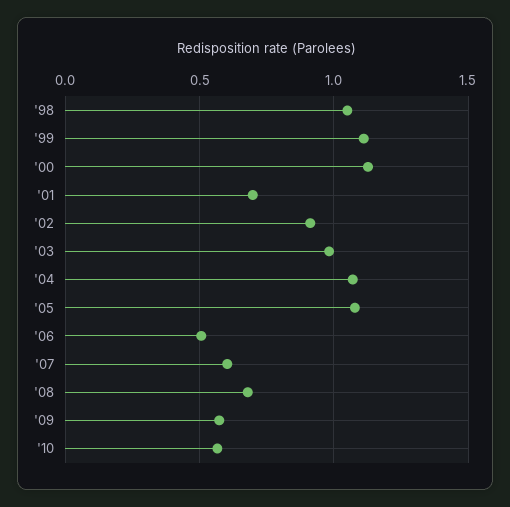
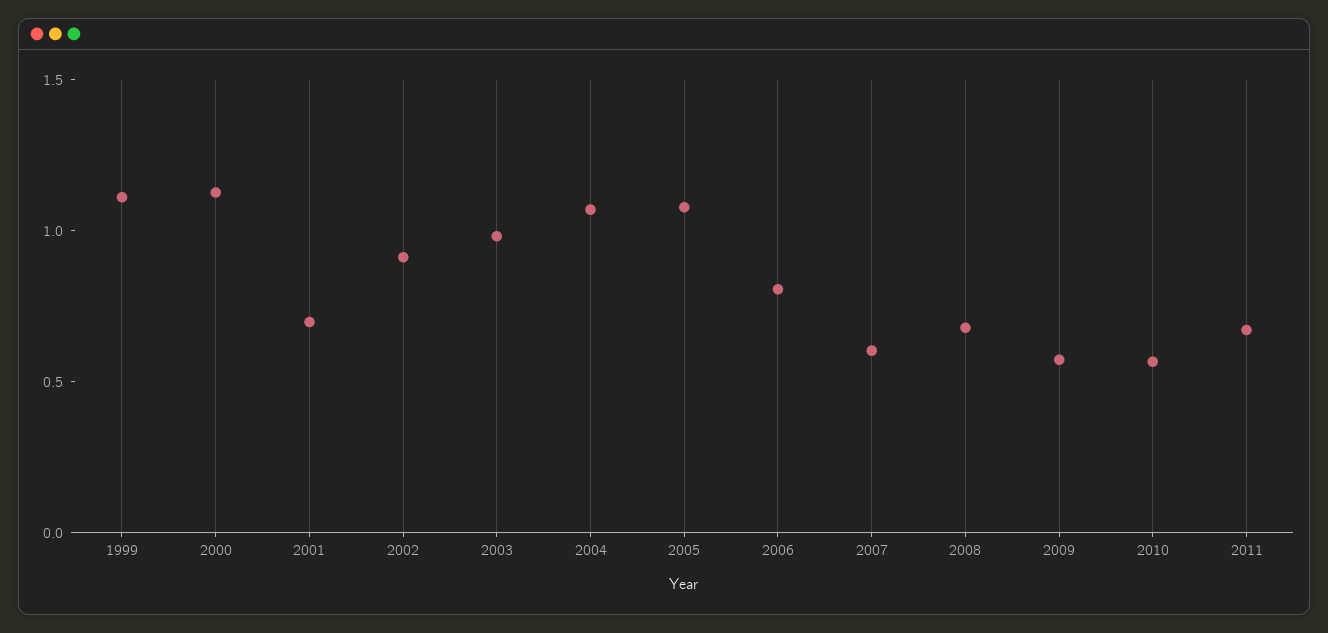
'98: 1.05 -> none
'06: 0.5 -> 0.8
2011: none -> 0.7

